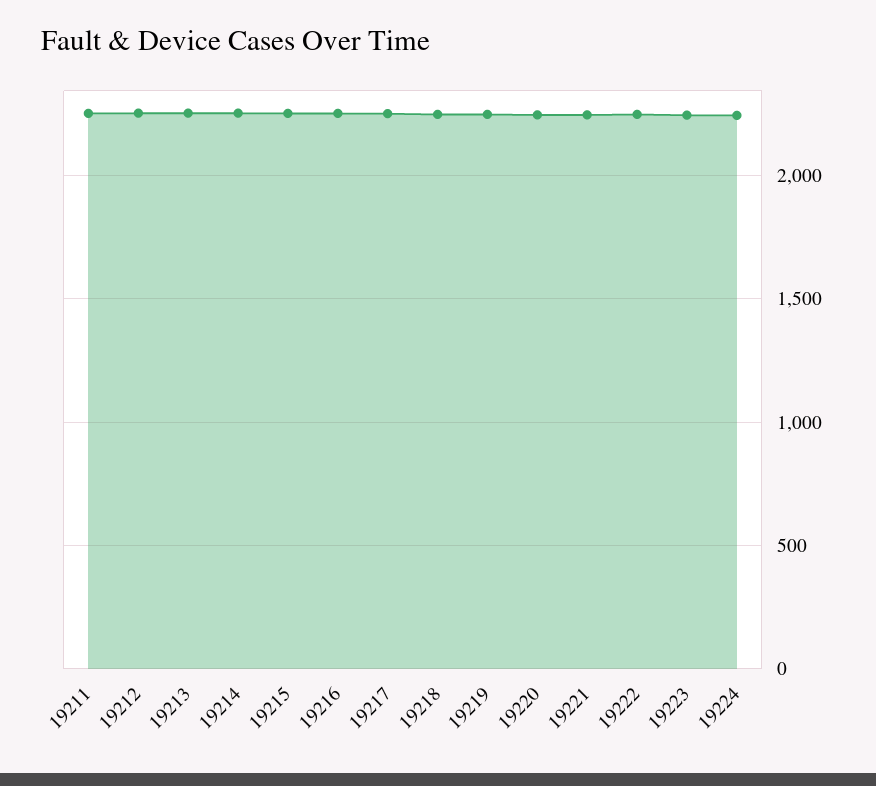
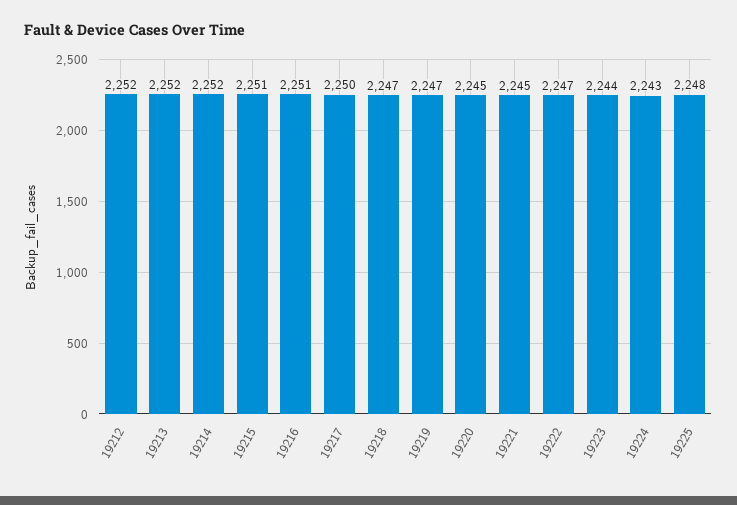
19211: 2250 -> none
19225: none -> 2248

